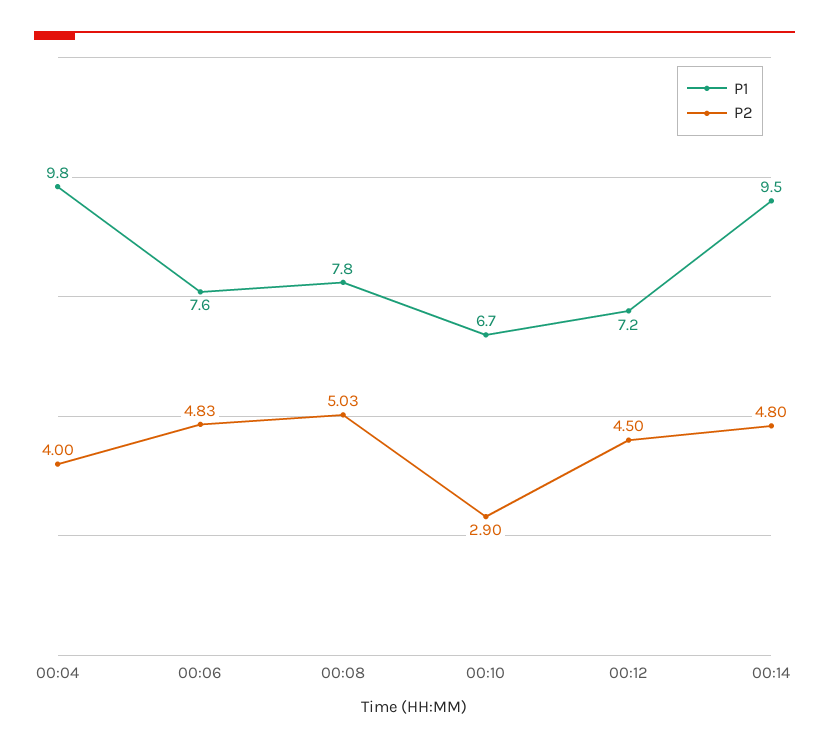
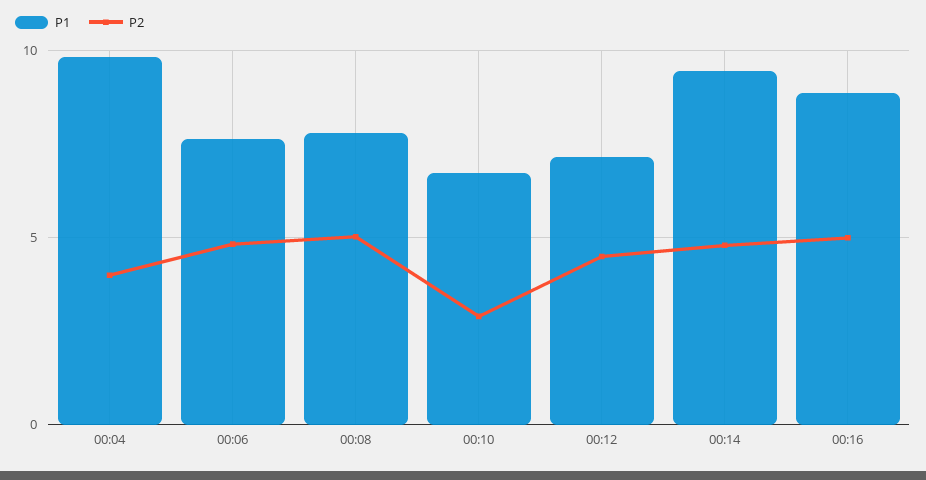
P1, 00:16: none -> 9
P2, 00:16: none -> 5

